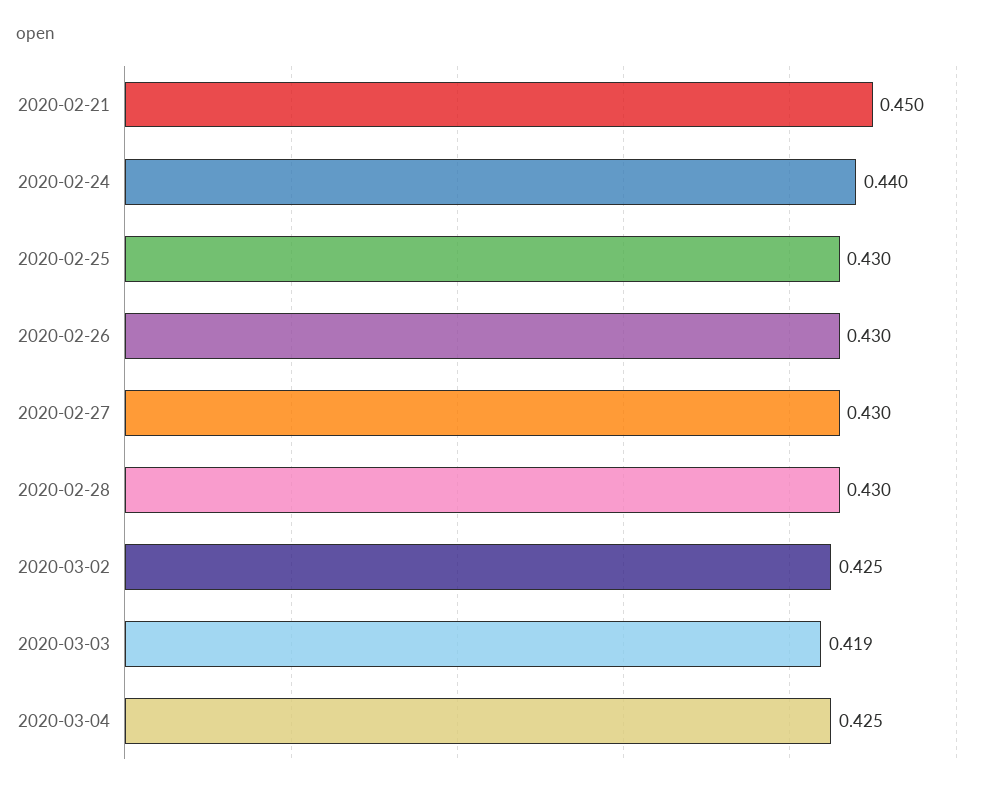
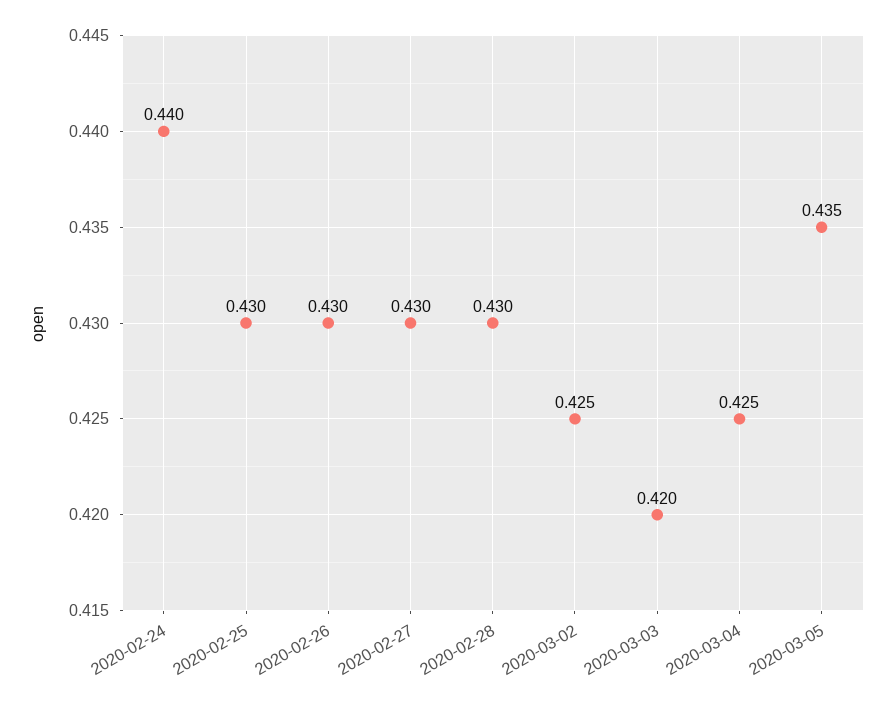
2020-02-21: 0.45 -> none
2020-03-03: 0.419 -> 0.42
2020-03-05: none -> 0.435

